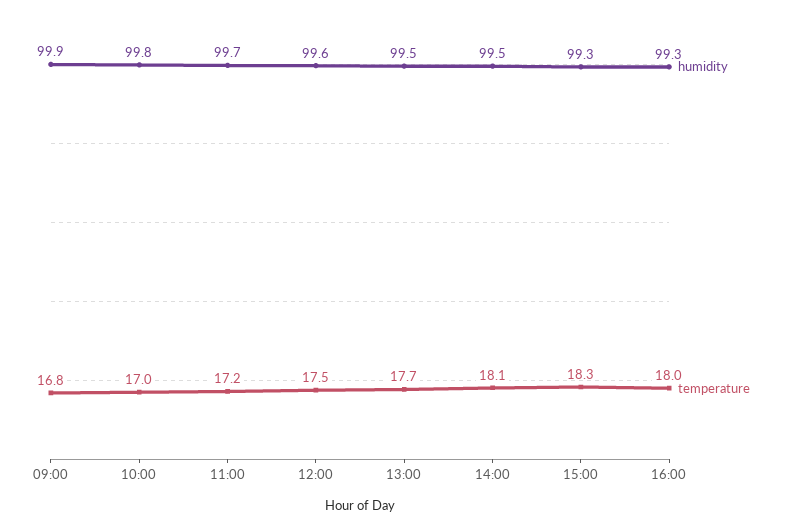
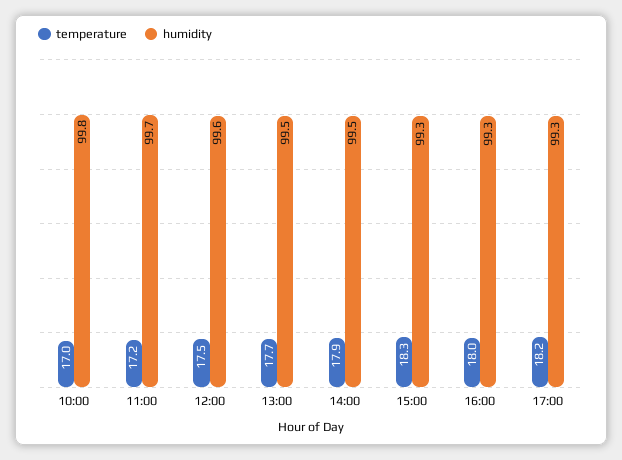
humidity, 09:00: 99.9 -> none
temperature, 09:00: 16.8 -> none
temperature, 14:00: 18.1 -> 17.9
temperature, 17:00: none -> 18.2
humidity, 17:00: none -> 99.3

